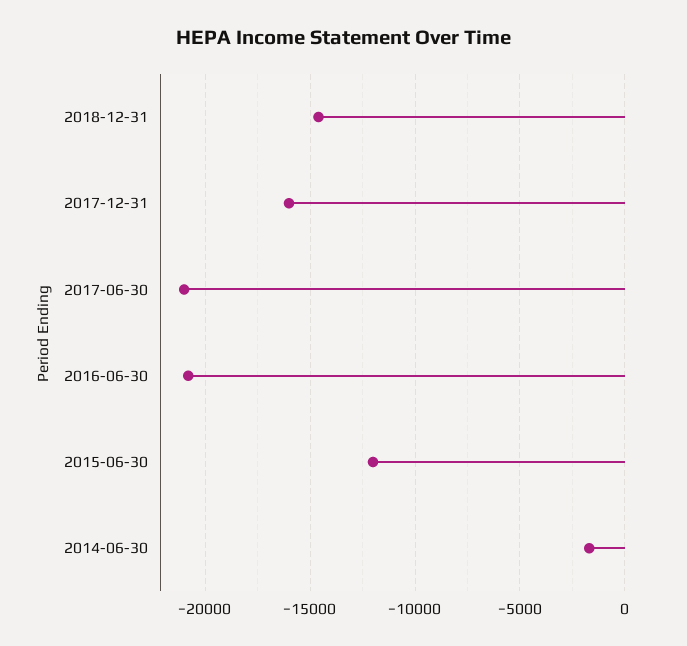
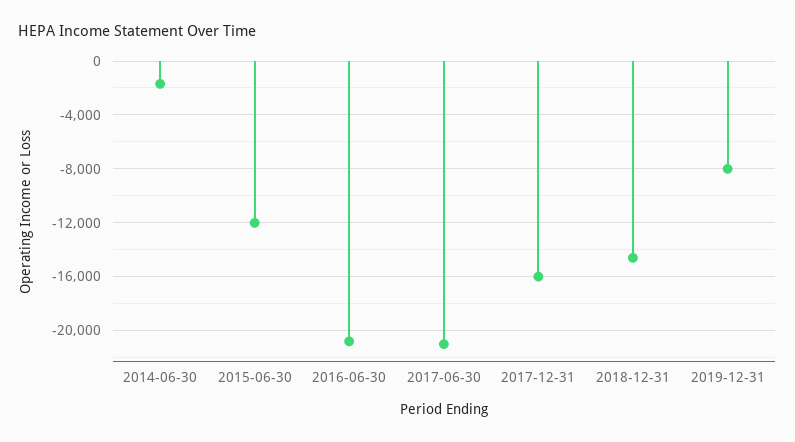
2019-12-31: none -> -8000

